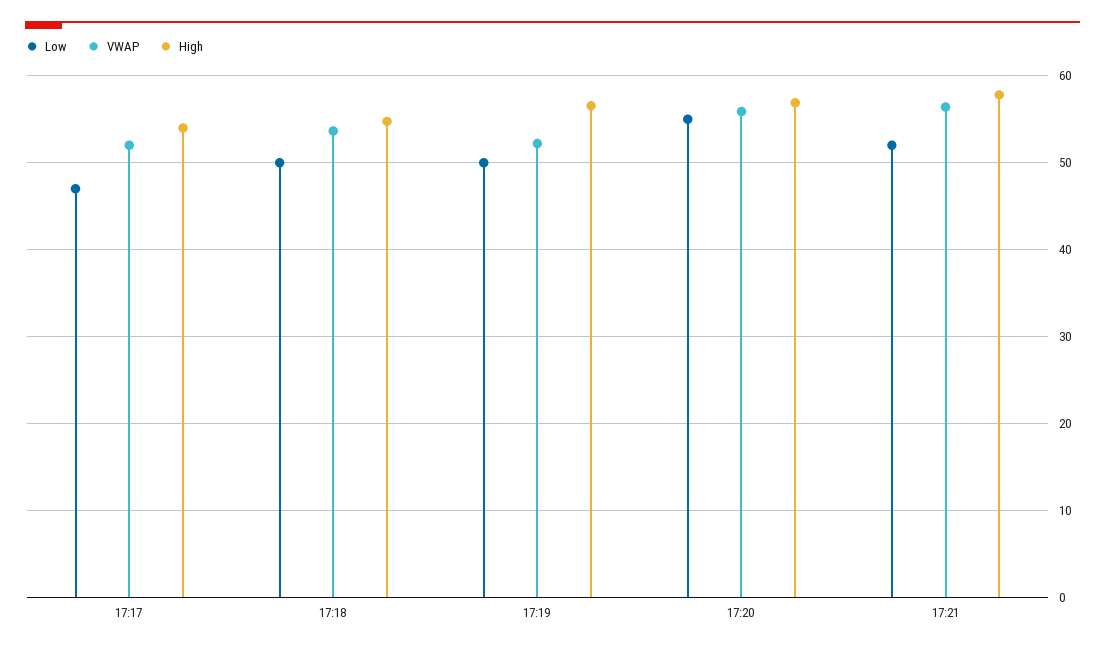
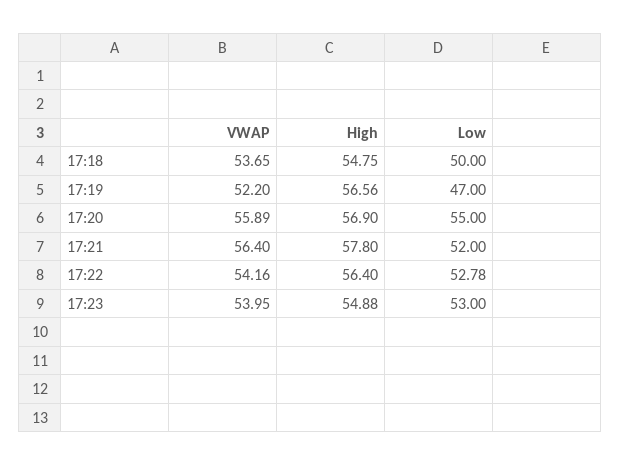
Low, 17:17: 47 -> none
VWAP, 17:17: 52 -> none
High, 17:17: 54 -> none
Low, 17:19: 50 -> 47
VWAP, 17:22: none -> 54.16
High, 17:22: none -> 56.4
Low, 17:22: none -> 52.78
VWAP, 17:23: none -> 53.95
High, 17:23: none -> 54.88
Low, 17:23: none -> 53

